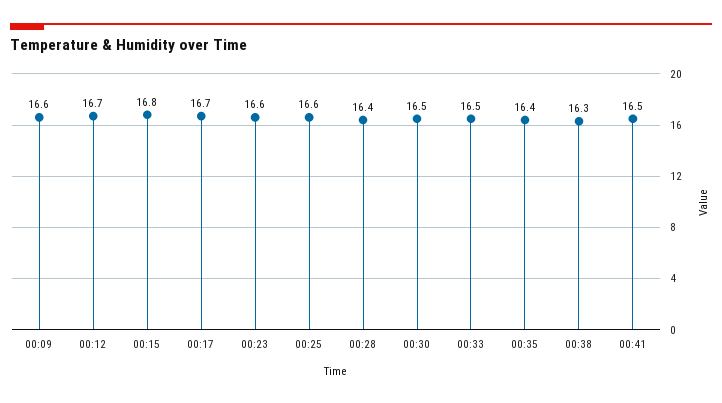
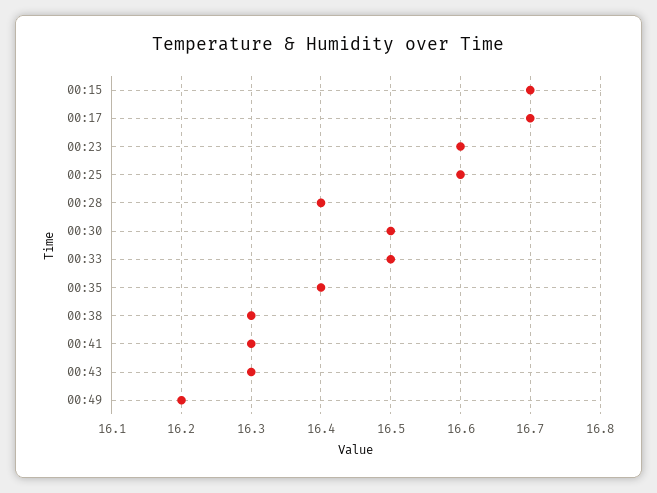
00:09: 16.6 -> none
00:12: 16.7 -> none
00:15: 16.8 -> 16.7
00:41: 16.5 -> 16.3
00:43: none -> 16.3
00:49: none -> 16.2

